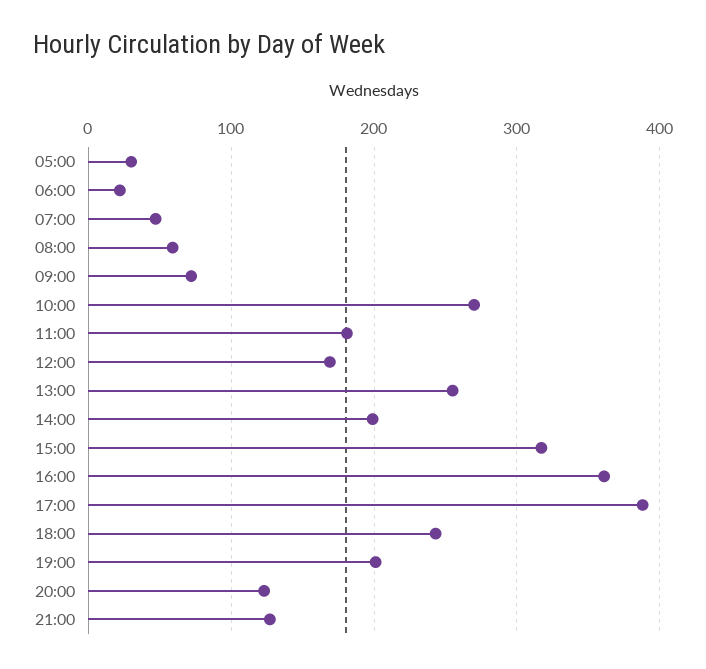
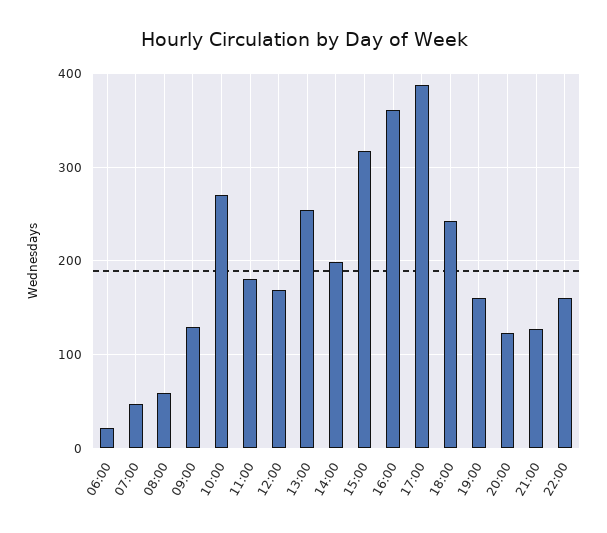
05:00: 30 -> none
09:00: 70 -> 130
19:00: 200 -> 160
22:00: none -> 160

